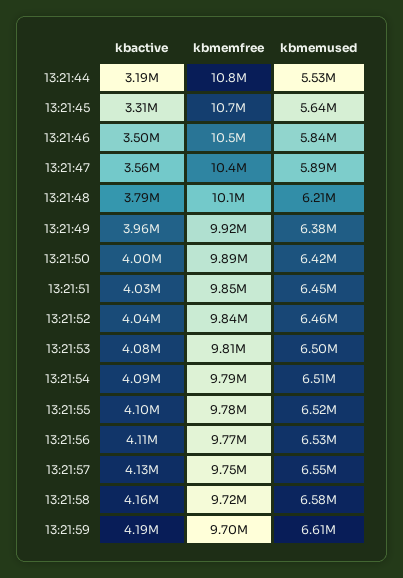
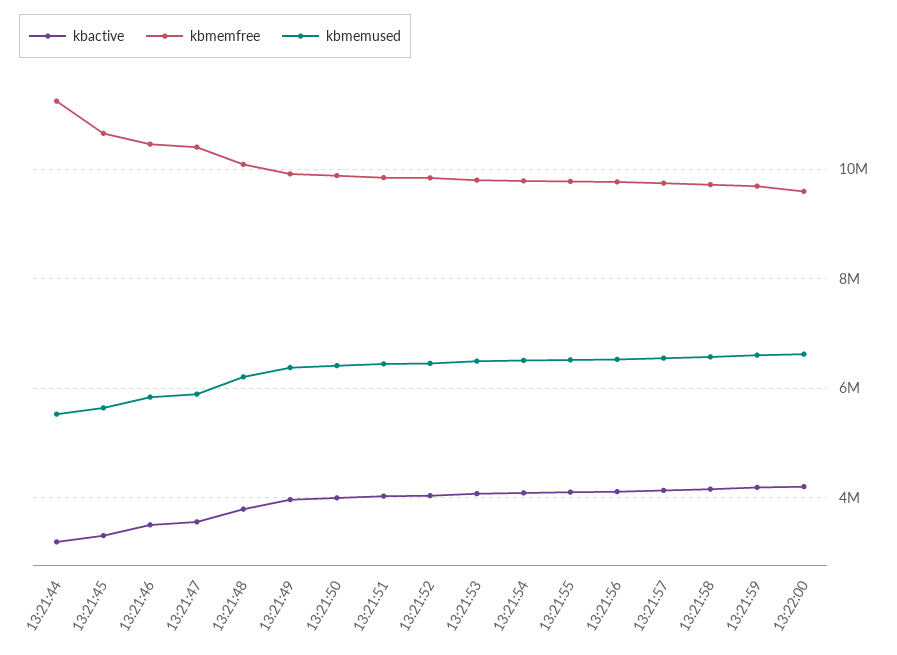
kbmemfree, 13:21:44: 10800000 -> 11200000
kbactive, 13:22:00: none -> 4200000
kbmemfree, 13:22:00: none -> 9600000
kbmemused, 13:22:00: none -> 6600000

